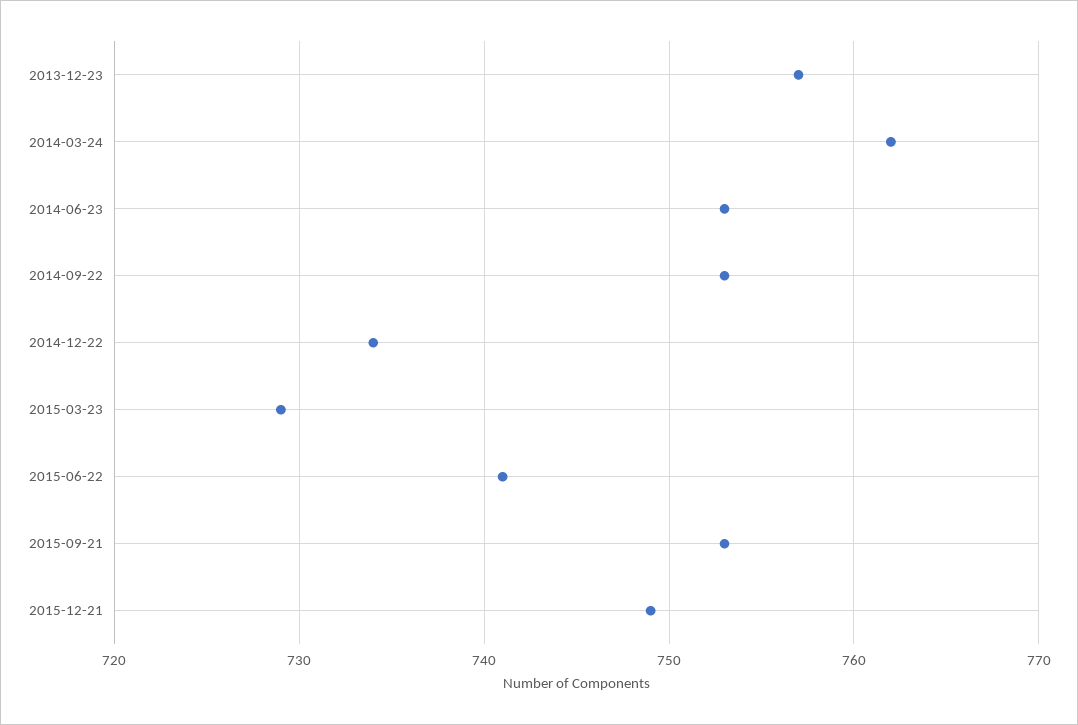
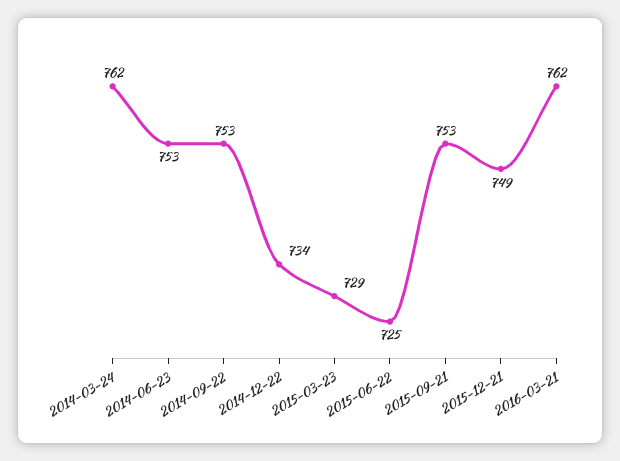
2013-12-23: 757 -> none
2015-06-22: 741 -> 725
2016-03-21: none -> 762

